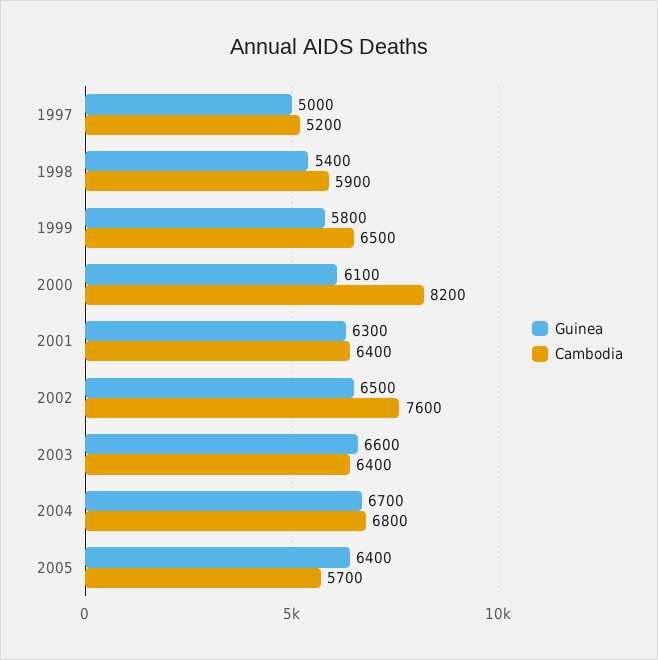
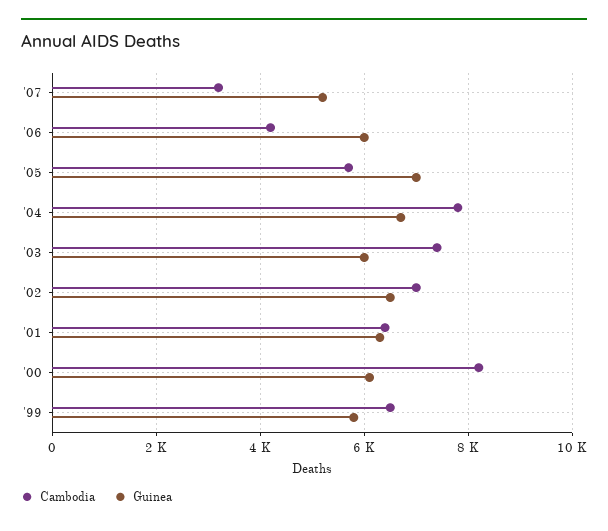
Guinea, 1997: 5000 -> none
Cambodia, 1997: 5200 -> none
Guinea, 1998: 5400 -> none
Cambodia, 1998: 5900 -> none
Cambodia, 2002: 7600 -> 7000
Guinea, 2003: 6600 -> 6000
Cambodia, 2003: 6400 -> 7400
Cambodia, 2004: 6800 -> 7800
Guinea, 2005: 6400 -> 7000
Cambodia, '07: none -> 3200
Guinea, '07: none -> 5200
Cambodia, '06: none -> 4200
Guinea, '06: none -> 6000

